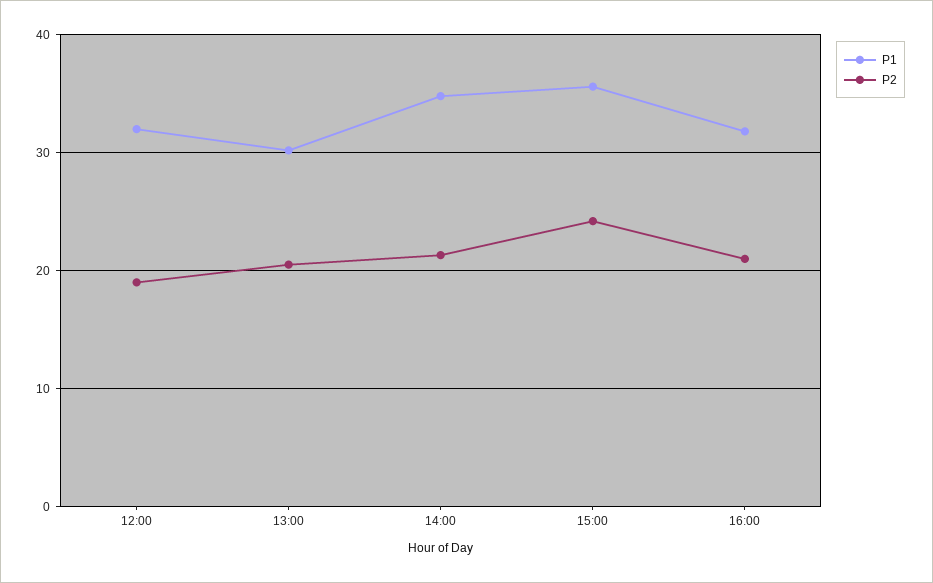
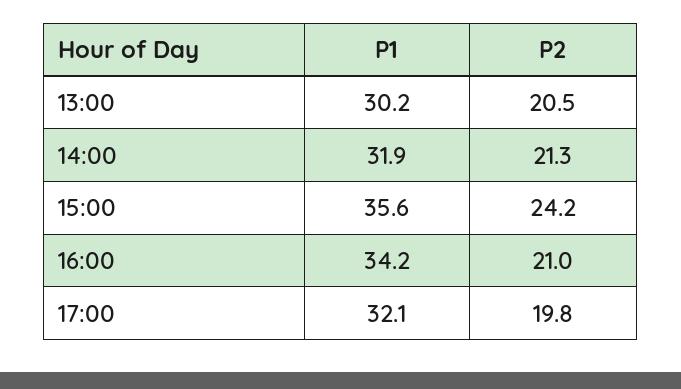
P1, 12:00: 32 -> none
P2, 12:00: 19 -> none
P1, 14:00: 35 -> 31.9
P1, 16:00: 32 -> 34.2
P1, 17:00: none -> 32.1
P2, 17:00: none -> 19.8

